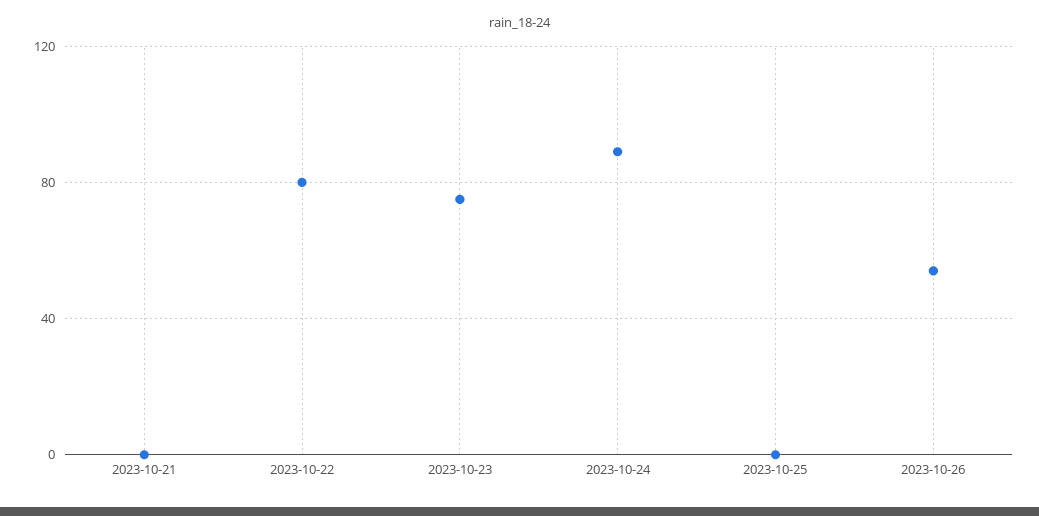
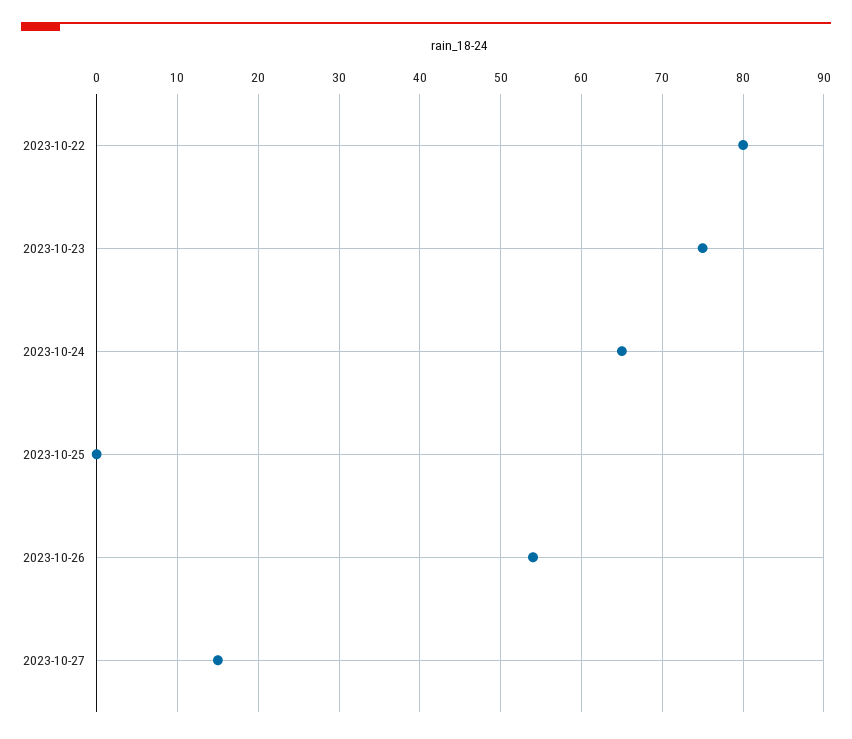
2023-10-21: 0 -> none
2023-10-24: 90 -> 65
2023-10-27: none -> 15

